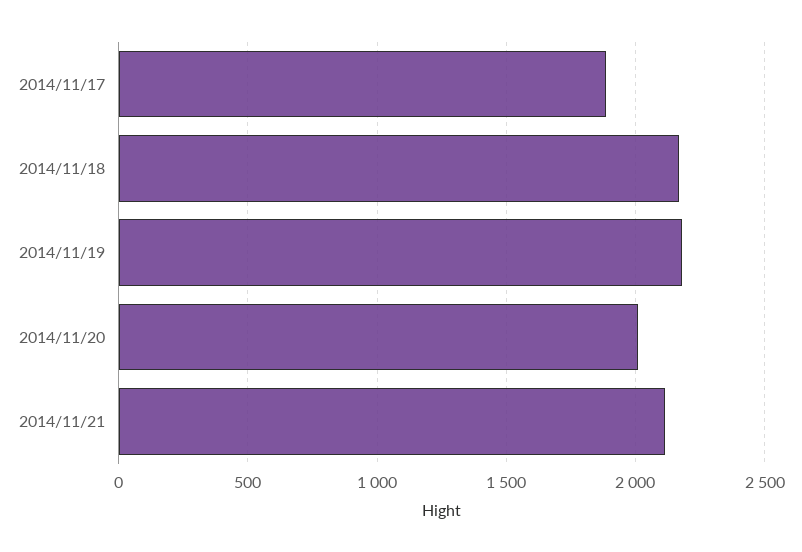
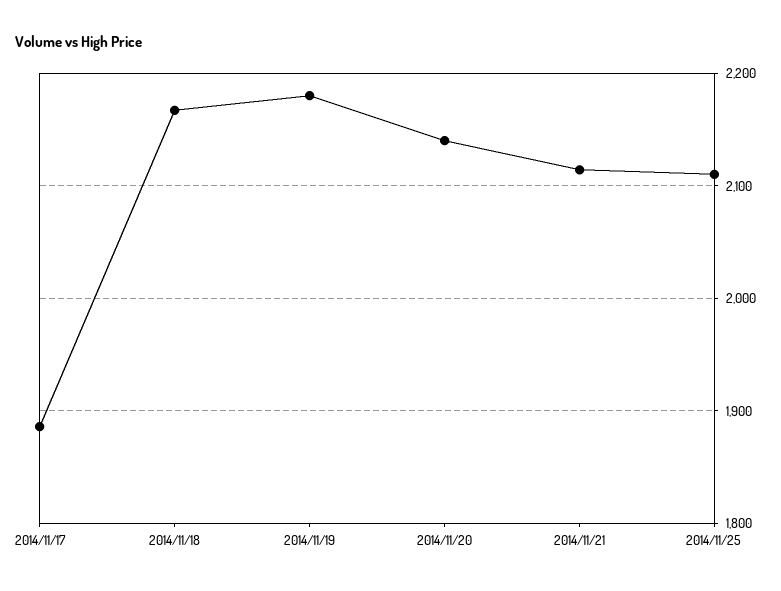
2014/11/20: 2000 -> 2140
2014/11/25: none -> 2110

